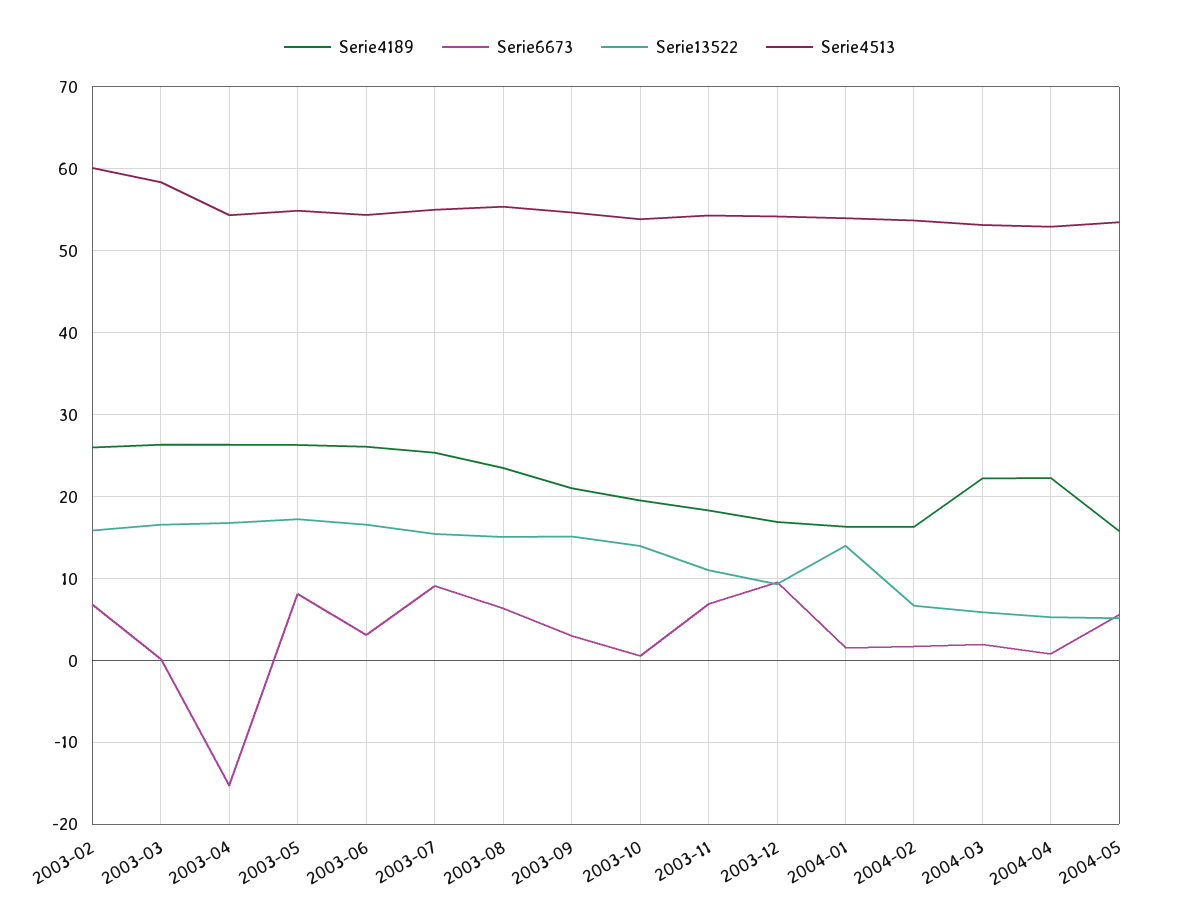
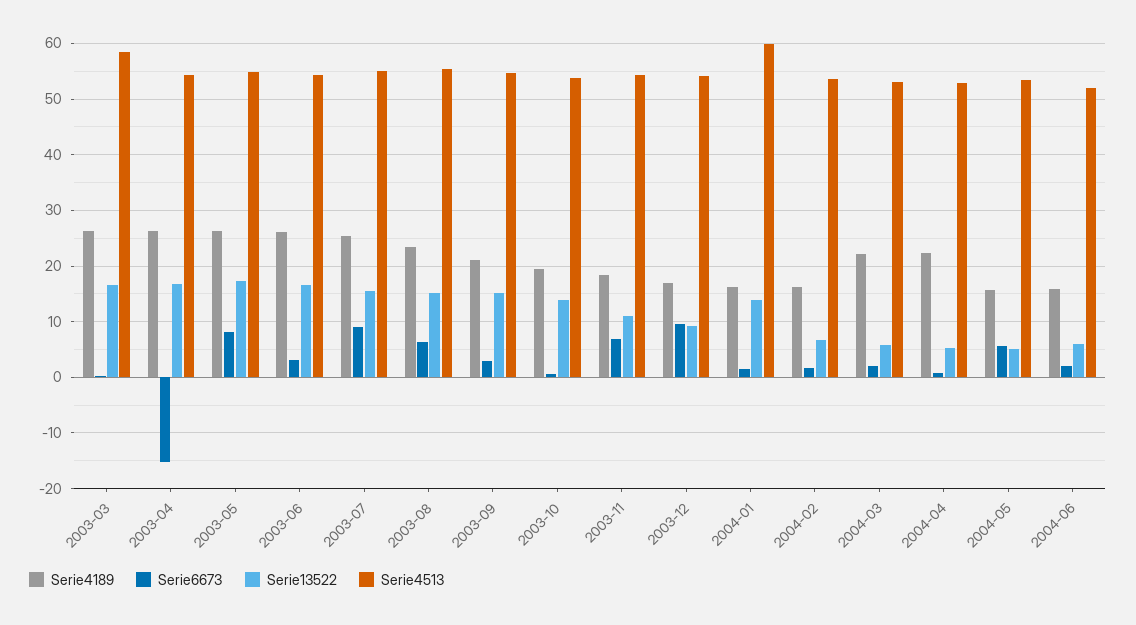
Serie4189, 2003-02: 26 -> none
Serie6673, 2003-02: 7 -> none
Serie13522, 2003-02: 16 -> none
Serie4513, 2003-02: 60 -> none
Serie4513, 2004-01: 54 -> 60
Serie4189, 2004-06: none -> 16
Serie6673, 2004-06: none -> 2
Serie13522, 2004-06: none -> 6
Serie4513, 2004-06: none -> 52

